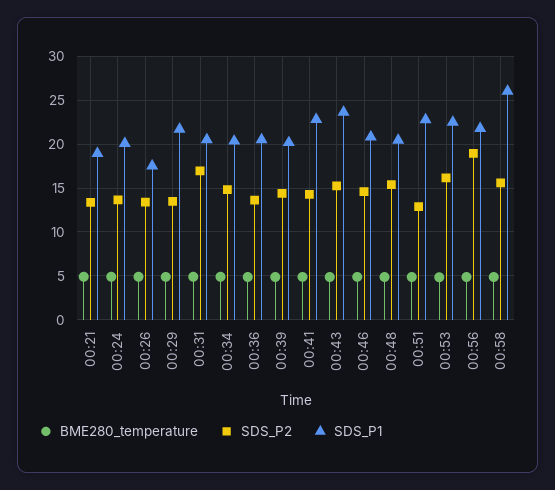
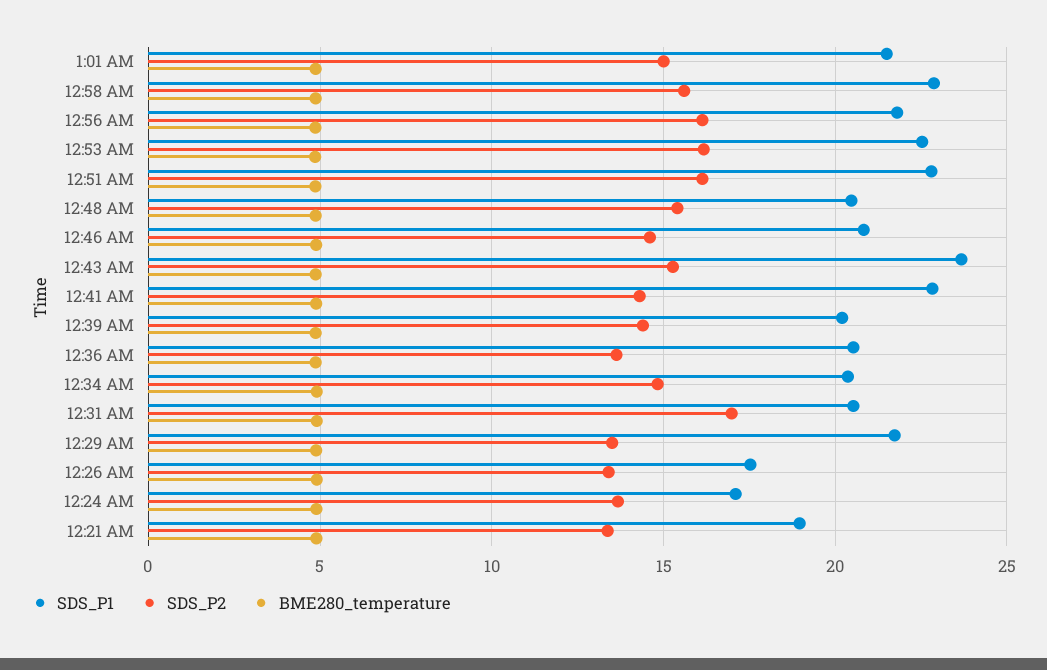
SDS_P1, 00:24: 20 -> 17
SDS_P2, 00:51: 13 -> 16
SDS_P2, 00:56: 19 -> 16
SDS_P1, 00:58: 26 -> 23
SDS_P1, 1:01 AM: none -> 21.5
SDS_P2, 1:01 AM: none -> 15
BME280_temperature, 1:01 AM: none -> 5

